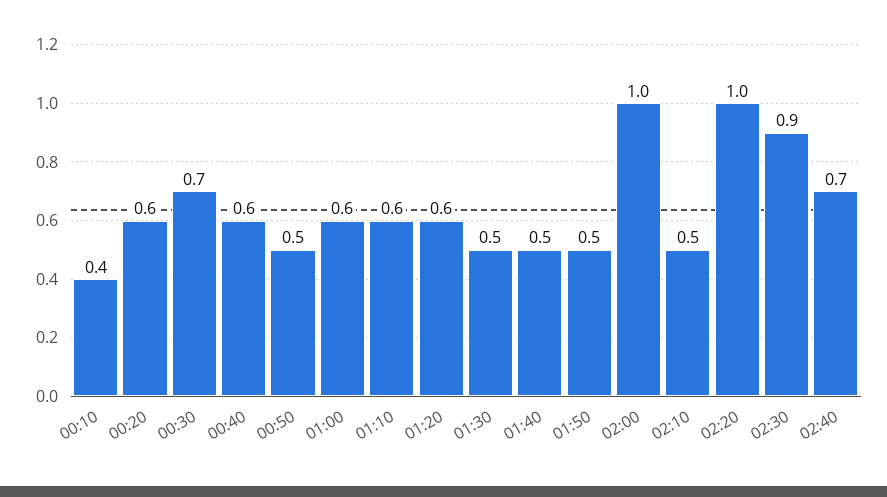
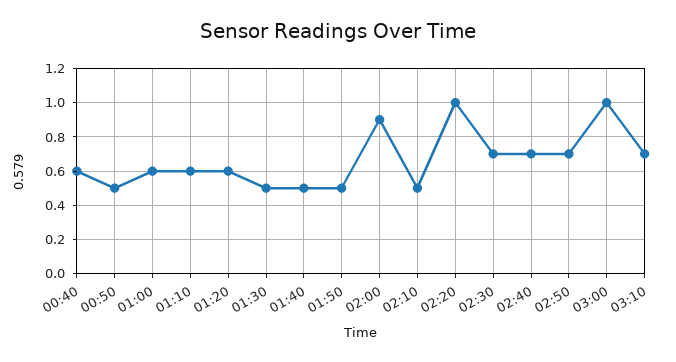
00:10: 0.4 -> none
00:20: 0.6 -> none
00:30: 0.7 -> none
02:00: 1 -> 0.9
02:30: 0.9 -> 0.7
02:50: none -> 0.7
03:00: none -> 1
03:10: none -> 0.7

